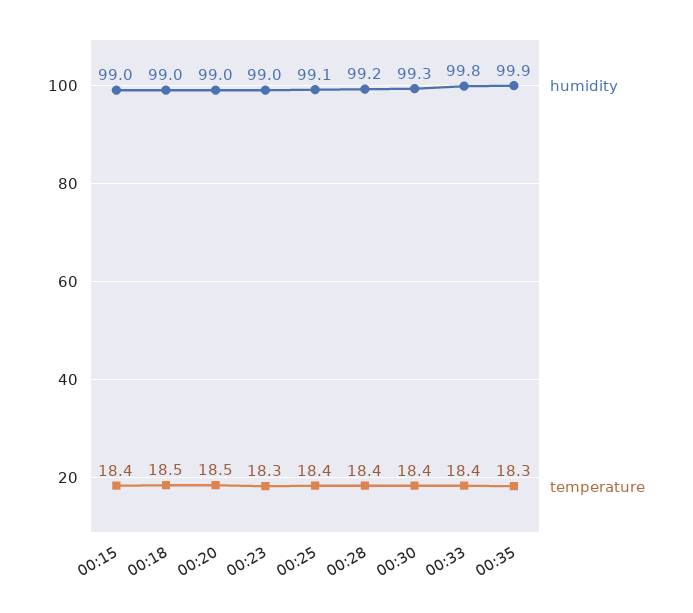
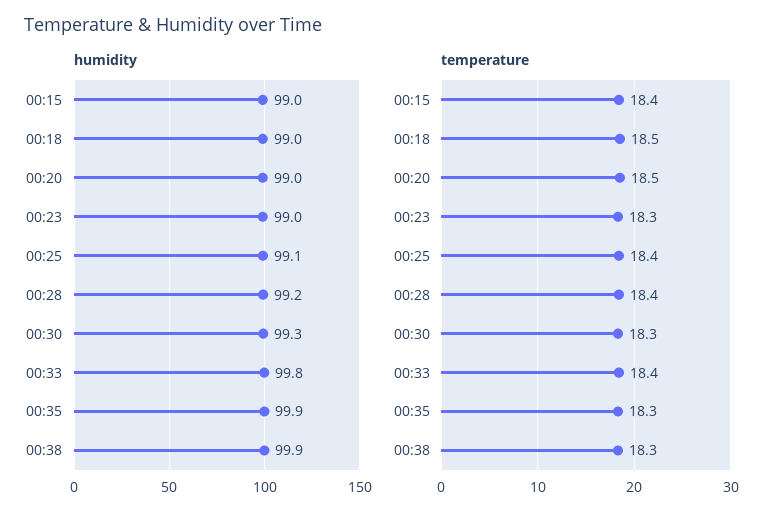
temperature, 00:30: 18.4 -> 18.3
humidity, 00:38: none -> 99.9
temperature, 00:38: none -> 18.3

